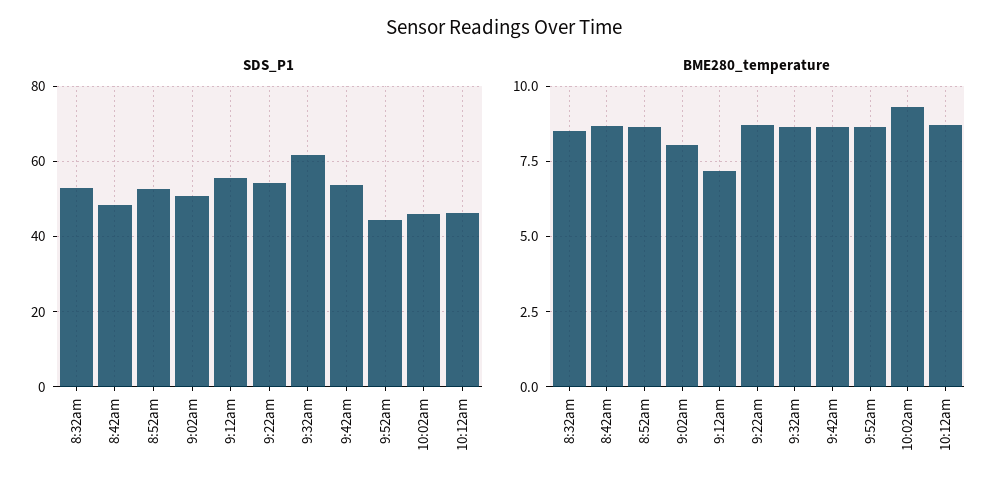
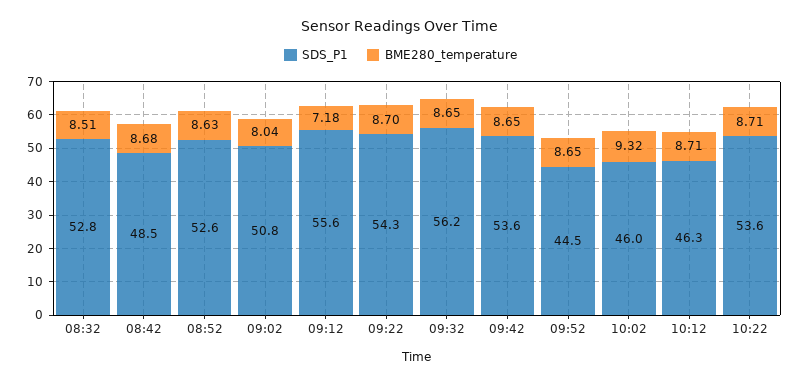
SDS_P1, 9:32am: 62 -> 56.2
SDS_P1, 10:22: none -> 53.6
BME280_temperature, 10:22: none -> 8.71

